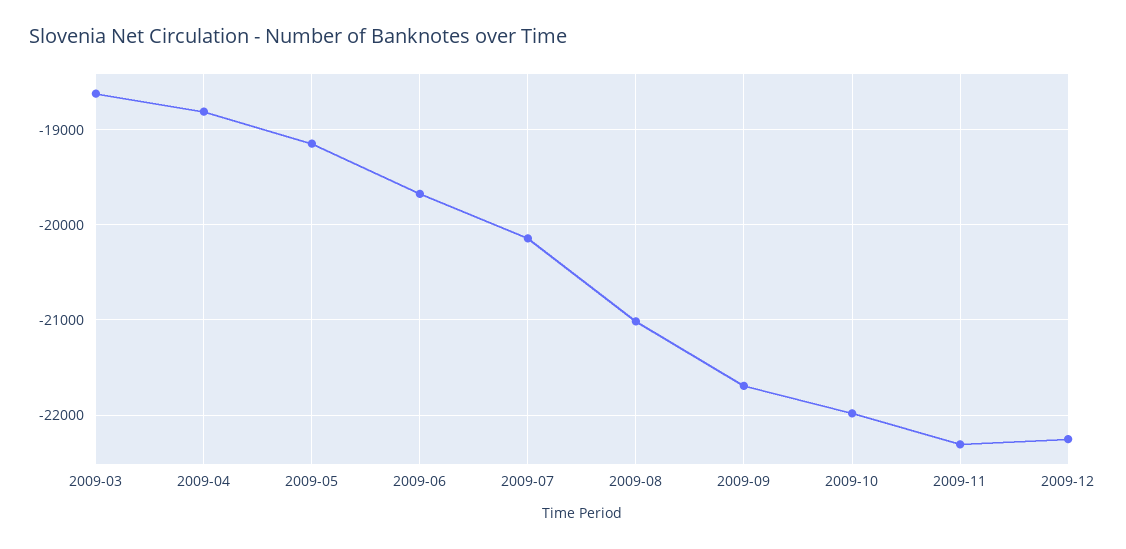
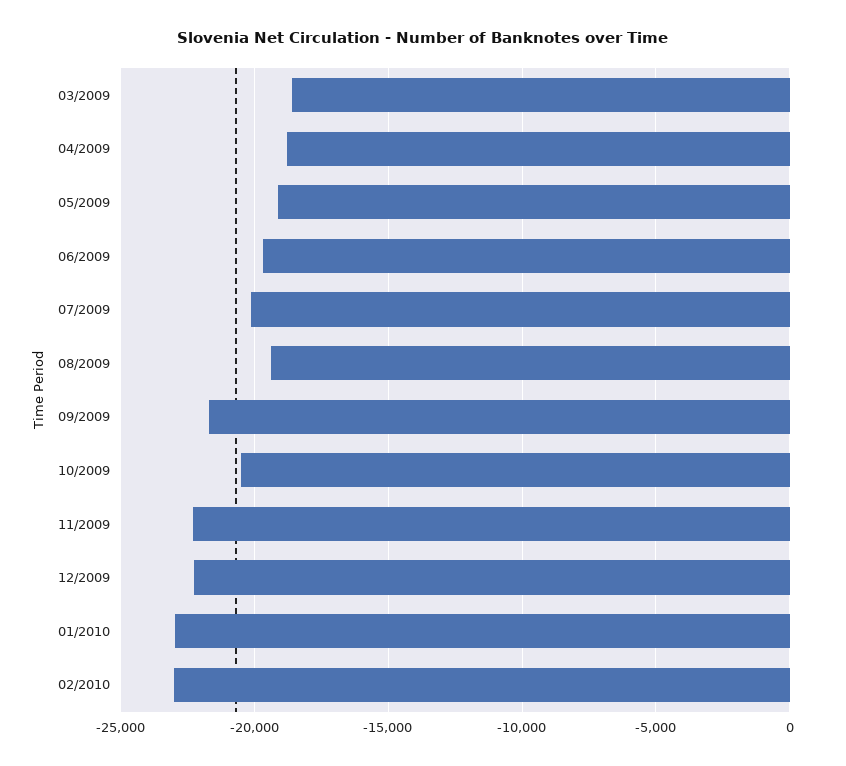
2009-08: -21000 -> -19500
2009-10: -22000 -> -20500
01/2010: none -> -23000
02/2010: none -> -23000

